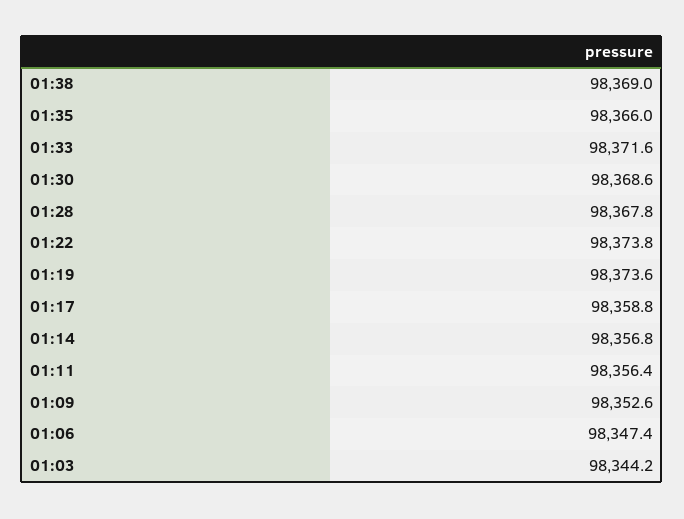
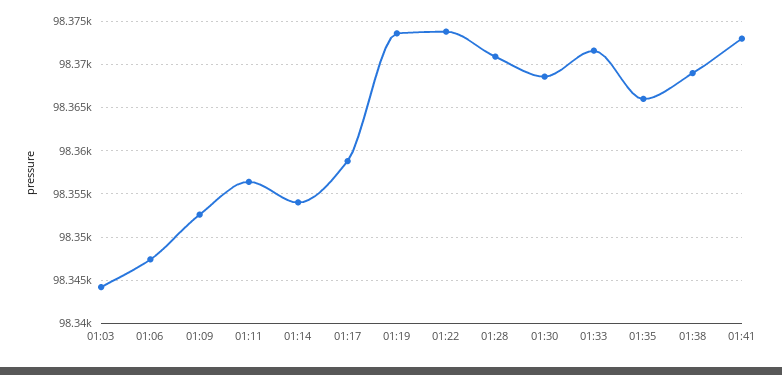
01:28: 98367.8 -> 98371
01:14: 98356.8 -> 98354
01:41: none -> 98373

